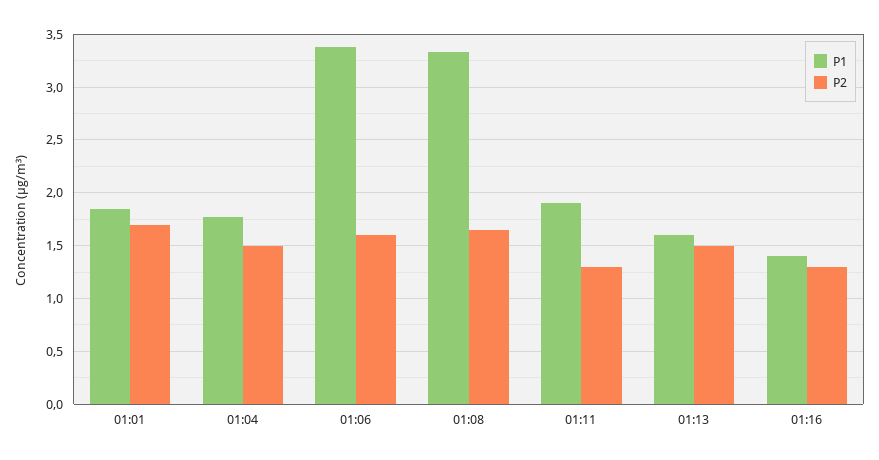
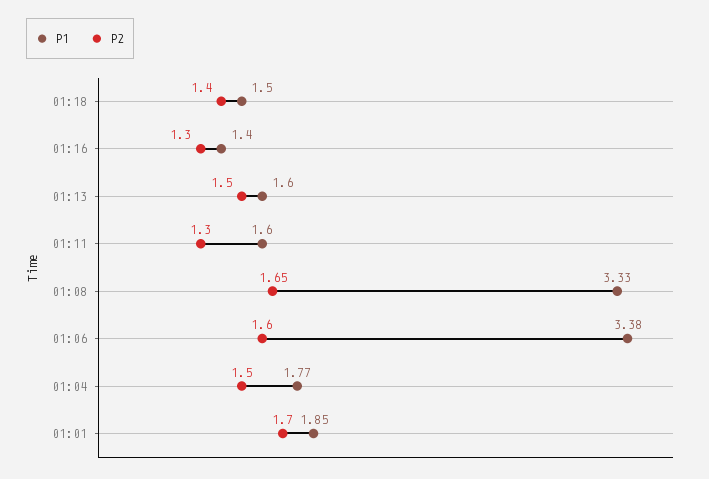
P1, 01:11: 1.9 -> 1.6
P1, 01:18: none -> 1.5
P2, 01:18: none -> 1.4

